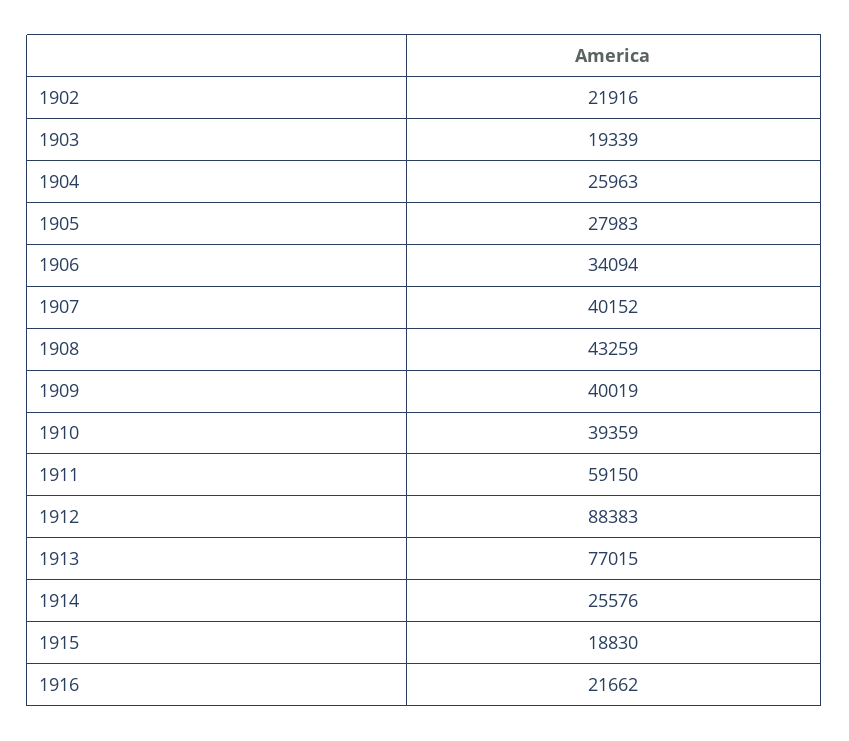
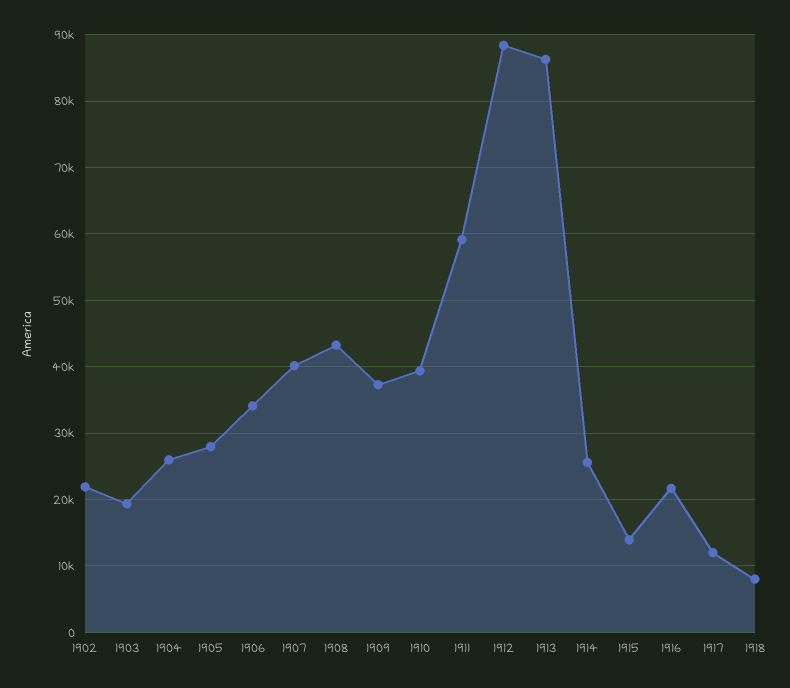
1909: 40019 -> 37000
1913: 77015 -> 86000
1915: 18830 -> 14000
1917: none -> 12000
1918: none -> 8000

